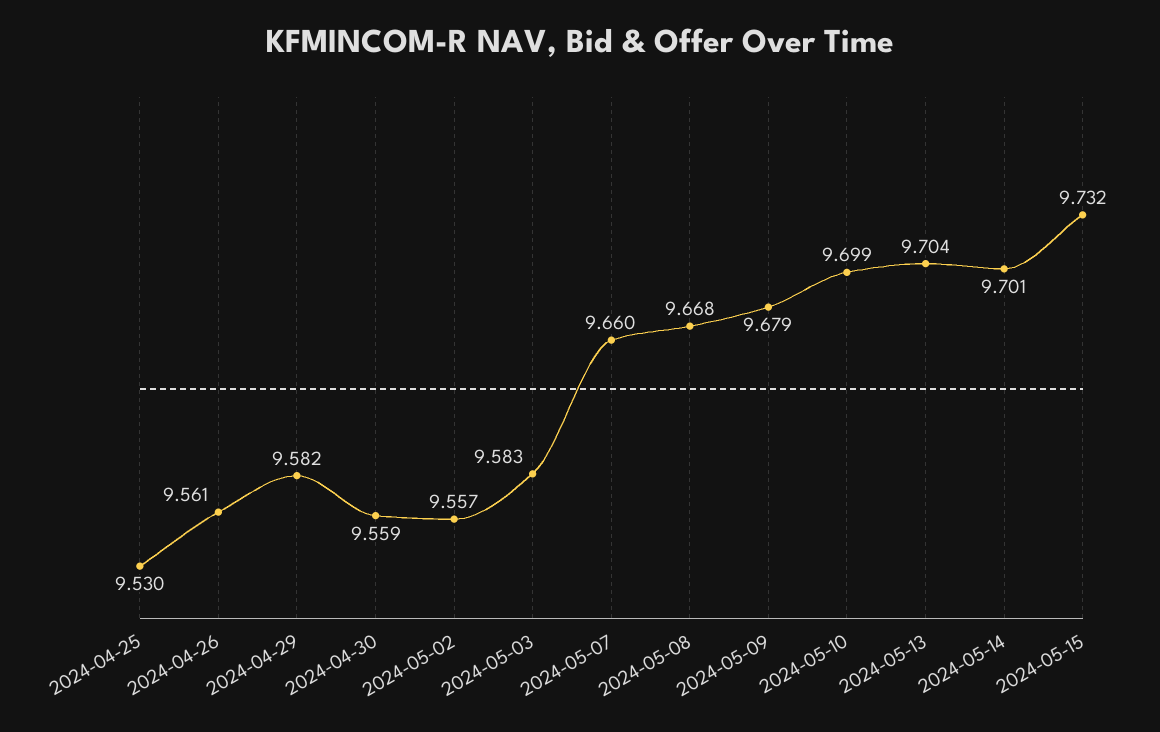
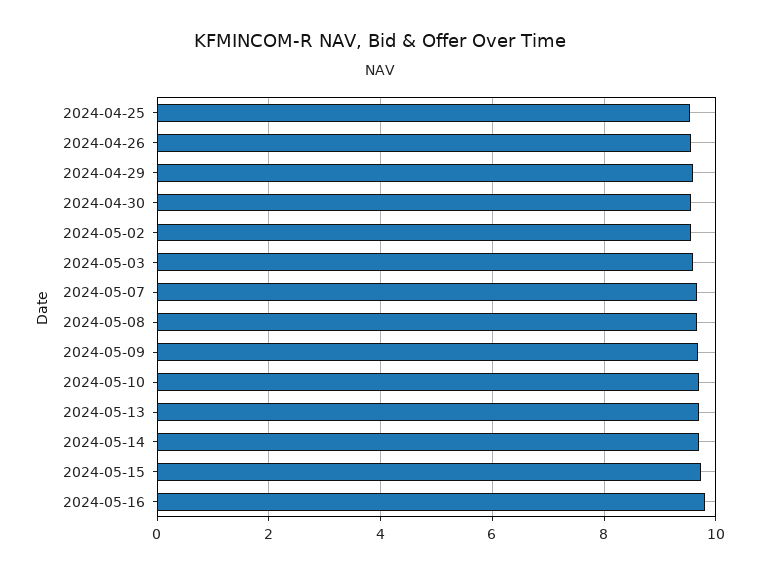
2024-05-16: none -> 9.8

